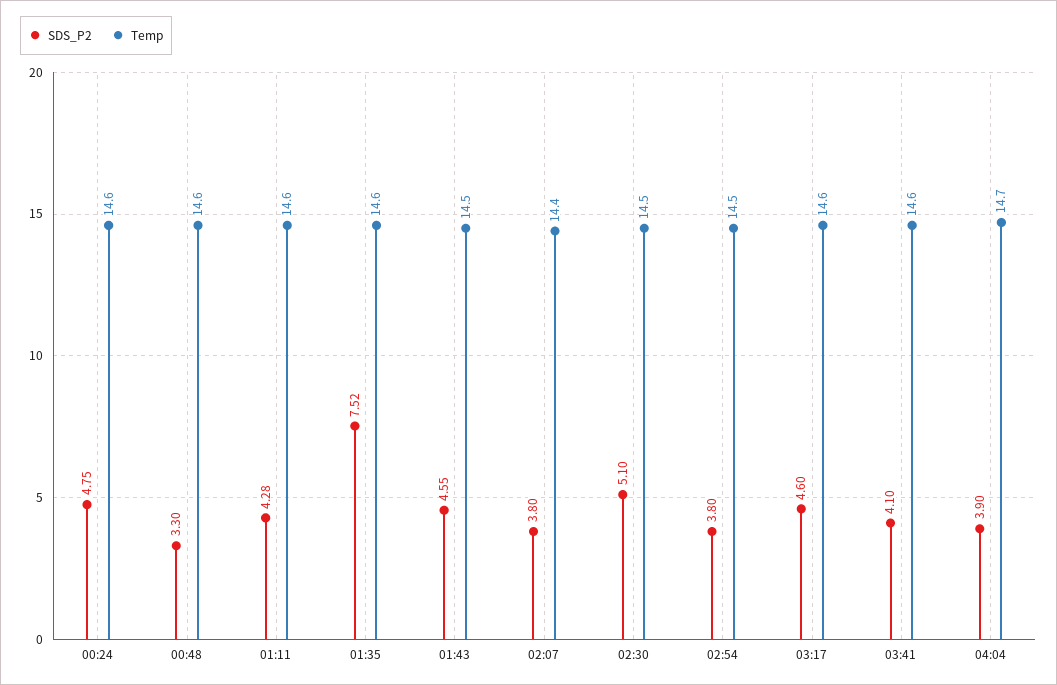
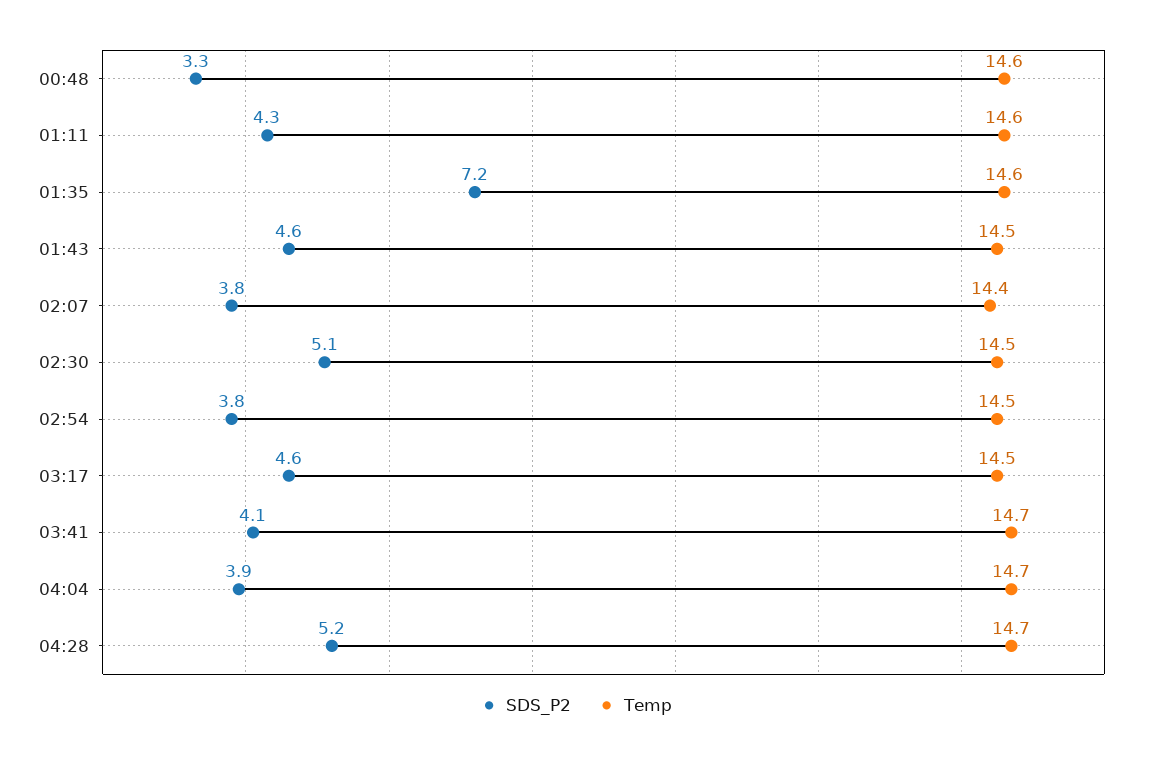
SDS_P2, 00:24: 4.75 -> none
Temp, 00:24: 14.6 -> none
SDS_P2, 01:35: 7.52 -> 7.2
Temp, 03:17: 14.6 -> 14.5
Temp, 03:41: 14.6 -> 14.7
SDS_P2, 04:28: none -> 5.2
Temp, 04:28: none -> 14.7

